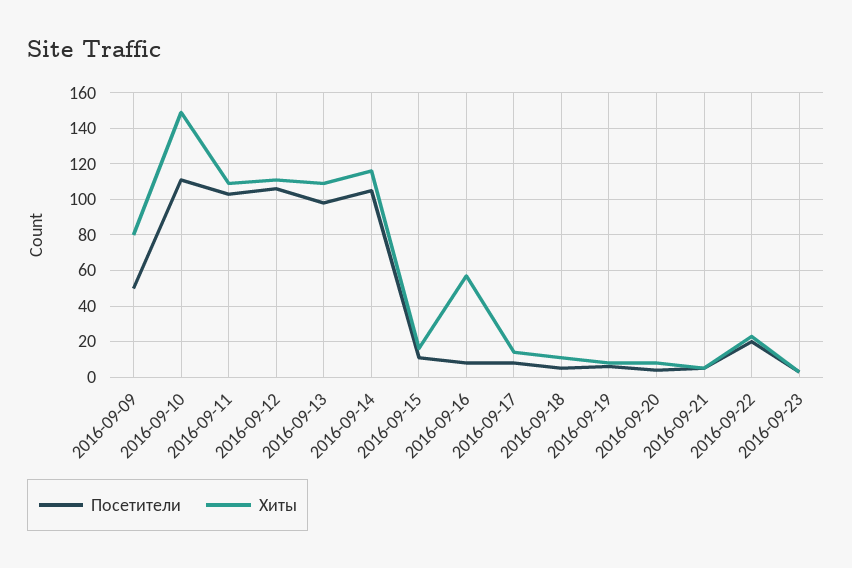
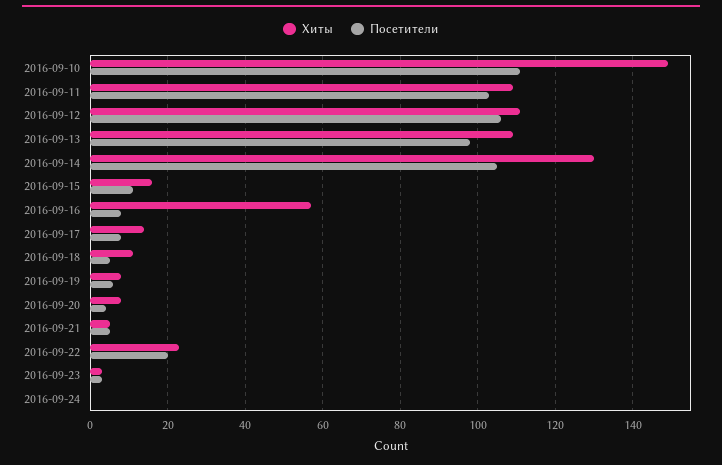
Посетители, 2016-09-09: 50 -> none
Хиты, 2016-09-09: 80 -> none
Хиты, 2016-09-14: 115 -> 130
Хиты, 2016-09-24: none -> 0
Посетители, 2016-09-24: none -> 0

